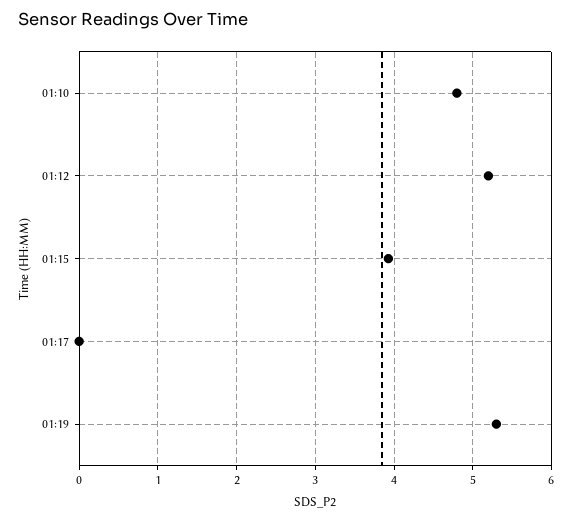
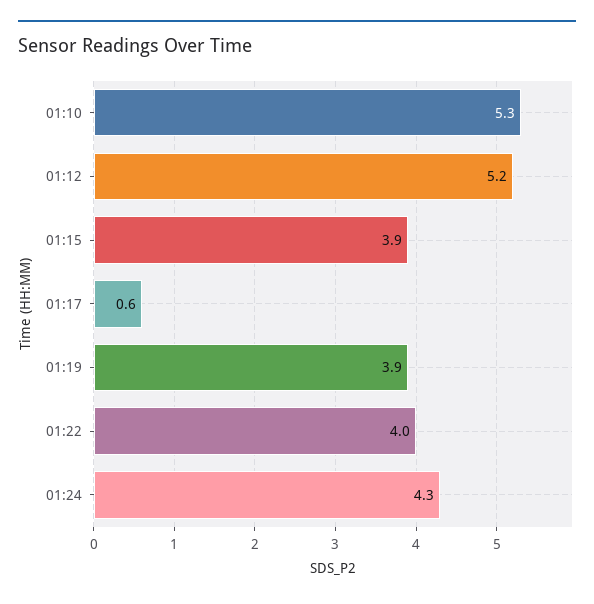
01:10: 4.8 -> 5.3
01:17: 0 -> 0.6
01:19: 5.3 -> 3.9
01:22: none -> 4
01:24: none -> 4.3

